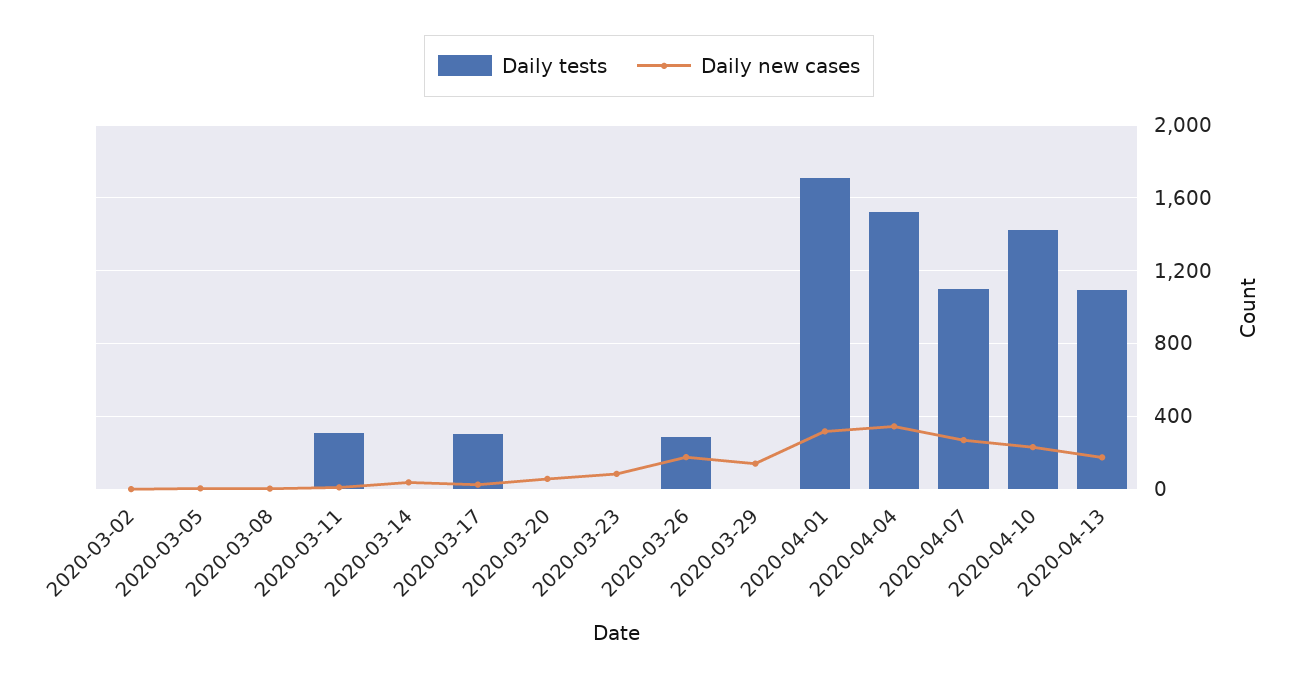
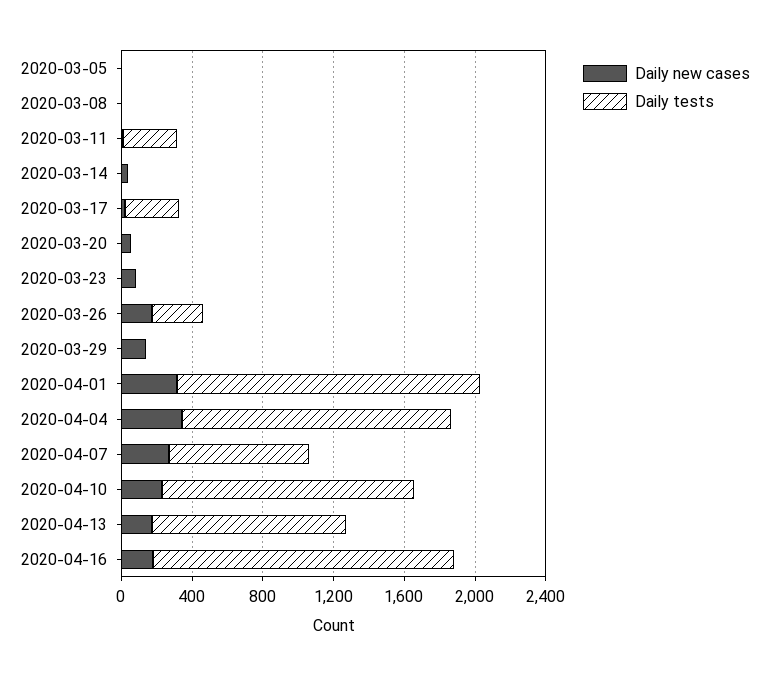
Daily tests, 2020-03-02: 0 -> none
Daily new cases, 2020-03-02: 0 -> none
Daily tests, 2020-04-07: 1100 -> 800
Daily new cases, 2020-04-16: none -> 200
Daily tests, 2020-04-16: none -> 1700

